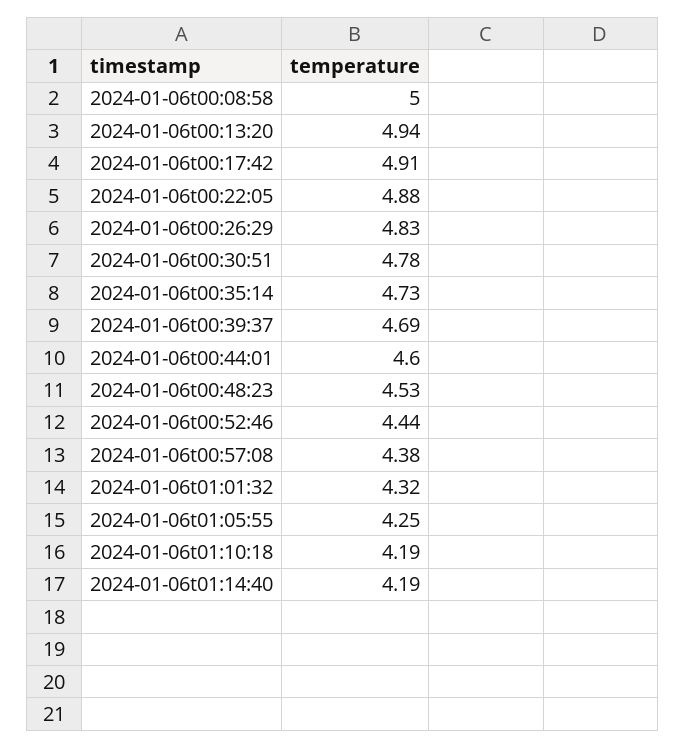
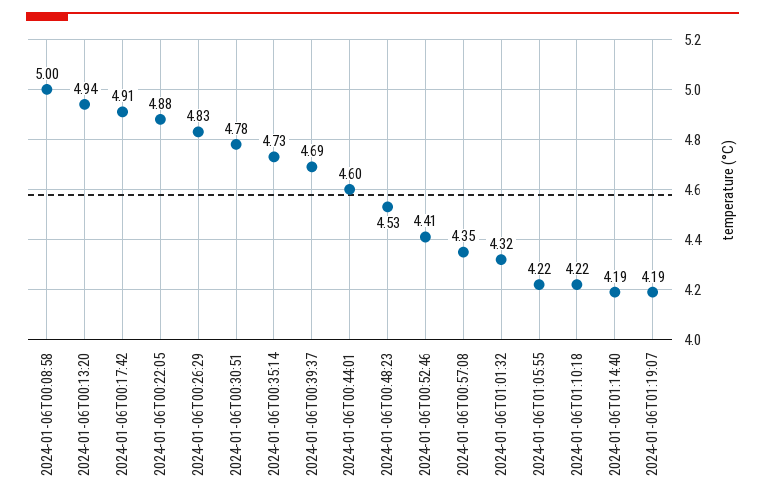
2024-01-06t00:52:46: 4.44 -> 4.41
2024-01-06t00:57:08: 4.38 -> 4.35
2024-01-06t01:05:55: 4.25 -> 4.22
2024-01-06t01:10:18: 4.19 -> 4.22
2024-01-06T01:19:07: none -> 4.19

